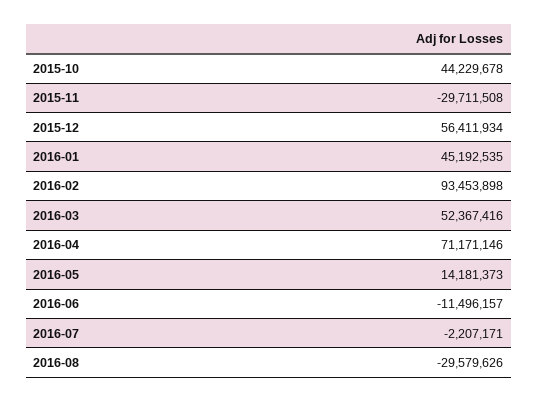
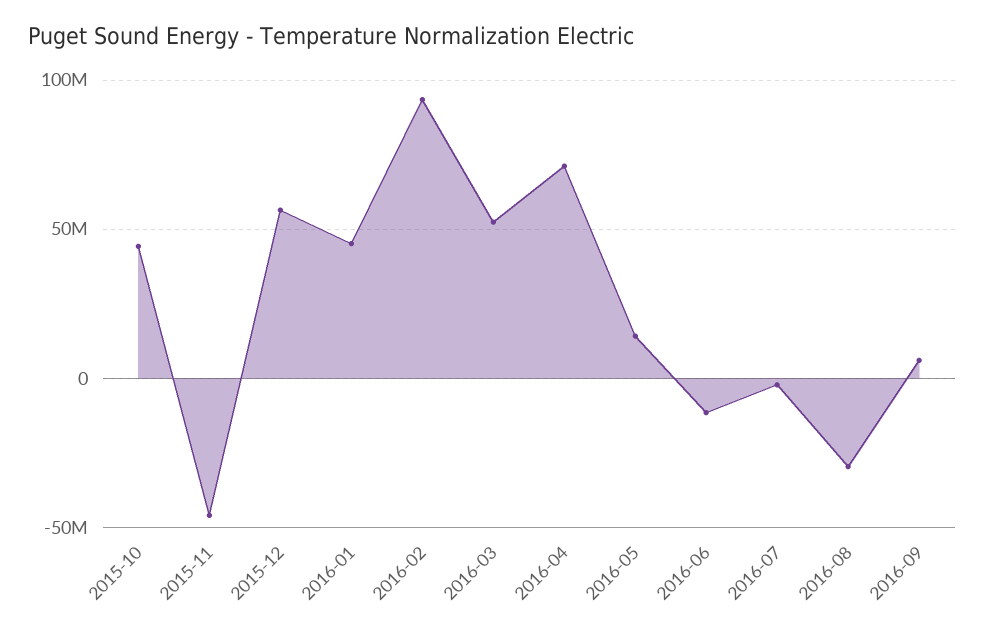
2015-11: -29711508 -> -45000000
2016-09: none -> 5000000

